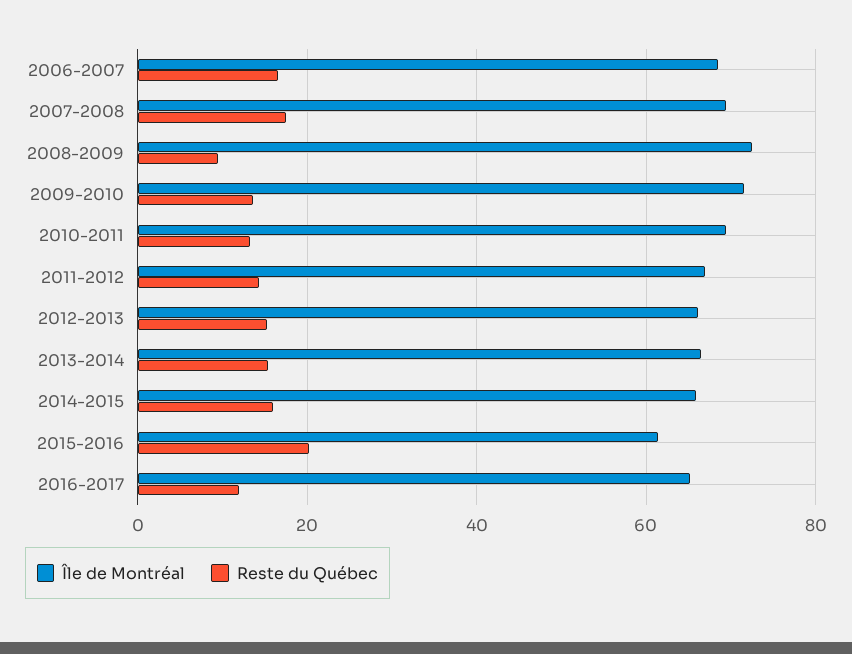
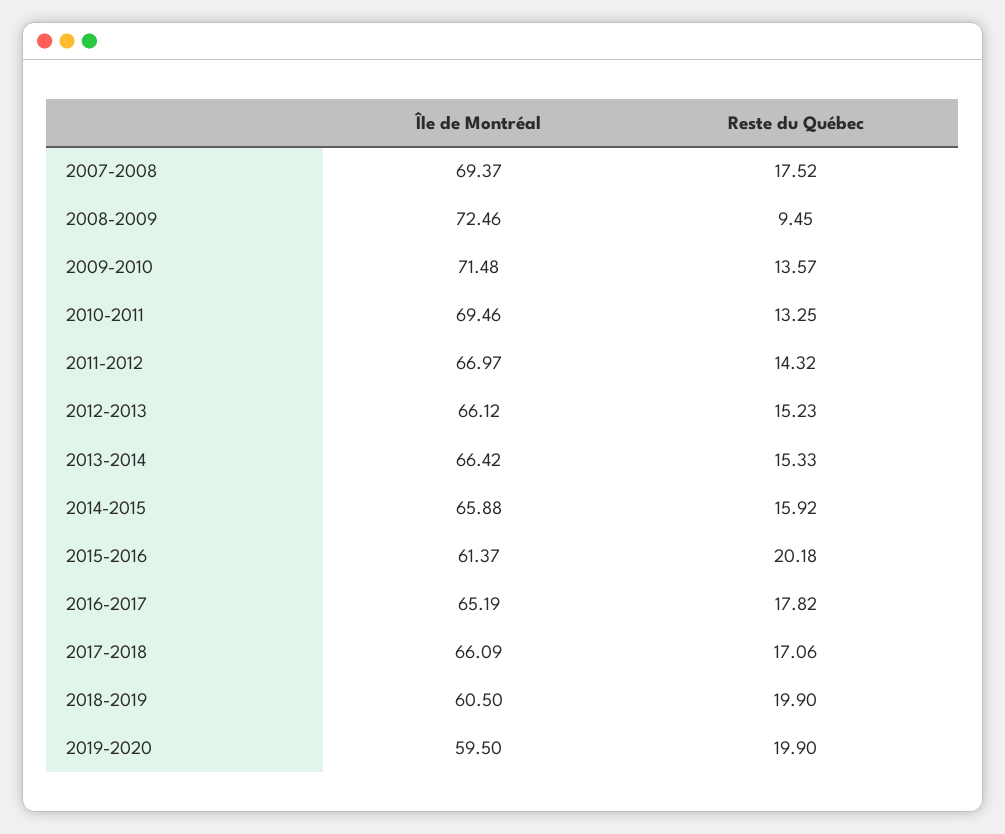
Île de Montréal, 2006-2007: 68 -> none
Reste du Québec, 2006-2007: 16 -> none
Reste du Québec, 2016-2017: 12 -> 17.82
Île de Montréal, 2017-2018: none -> 66.09
Reste du Québec, 2017-2018: none -> 17.06
Île de Montréal, 2018-2019: none -> 60.5
Reste du Québec, 2018-2019: none -> 19.9
Île de Montréal, 2019-2020: none -> 59.5
Reste du Québec, 2019-2020: none -> 19.9

